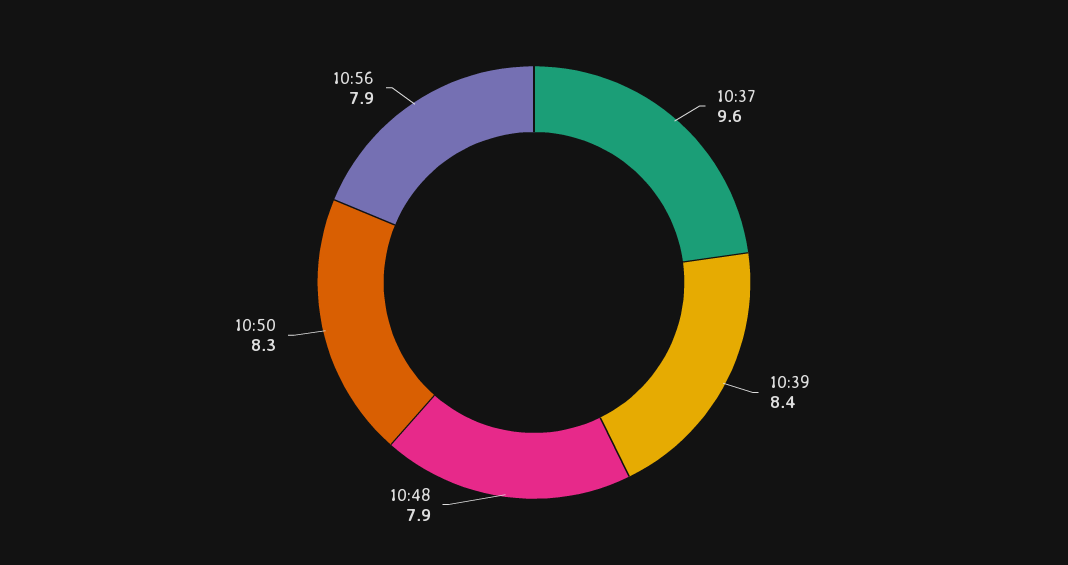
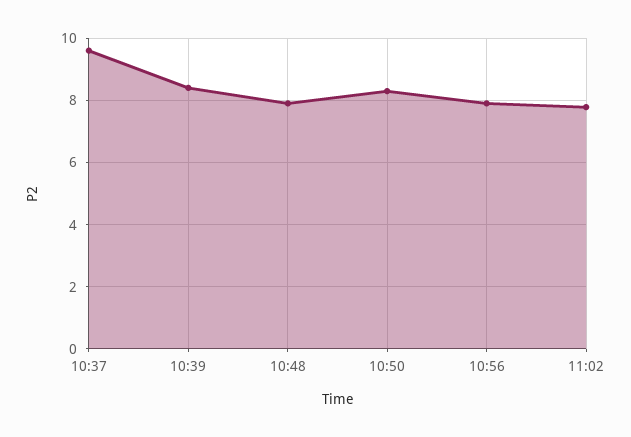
11:02: none -> 7.8

